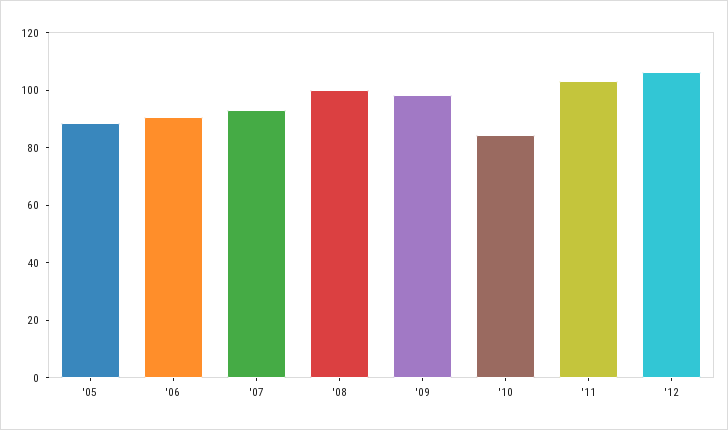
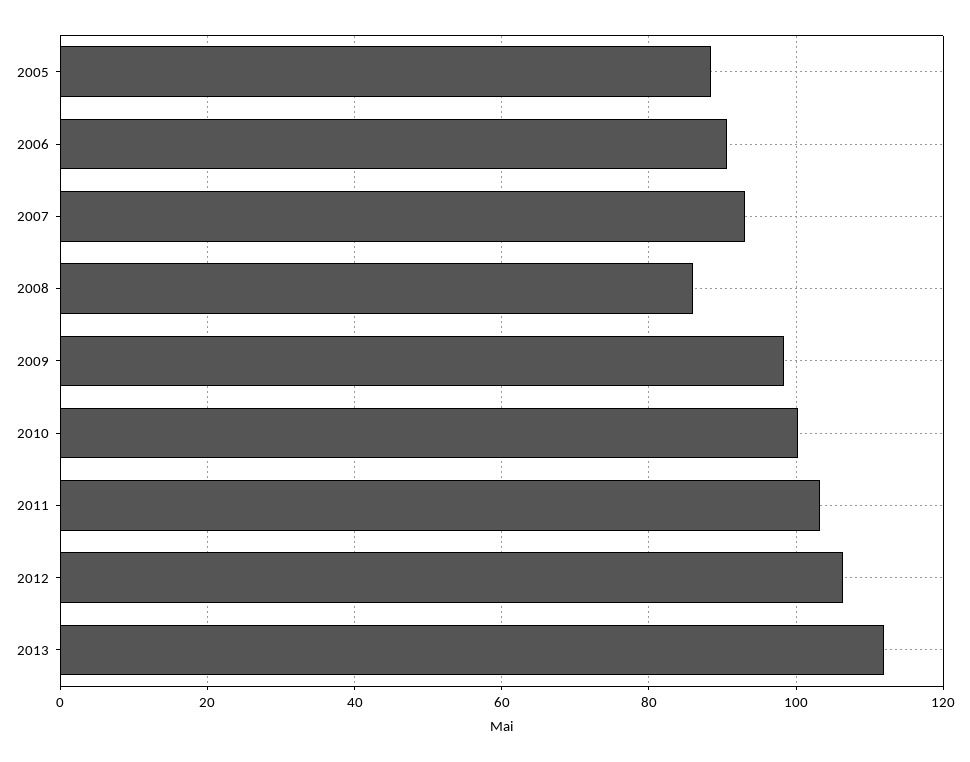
'08: 100 -> 86
'10: 85 -> 100
2013: none -> 112

